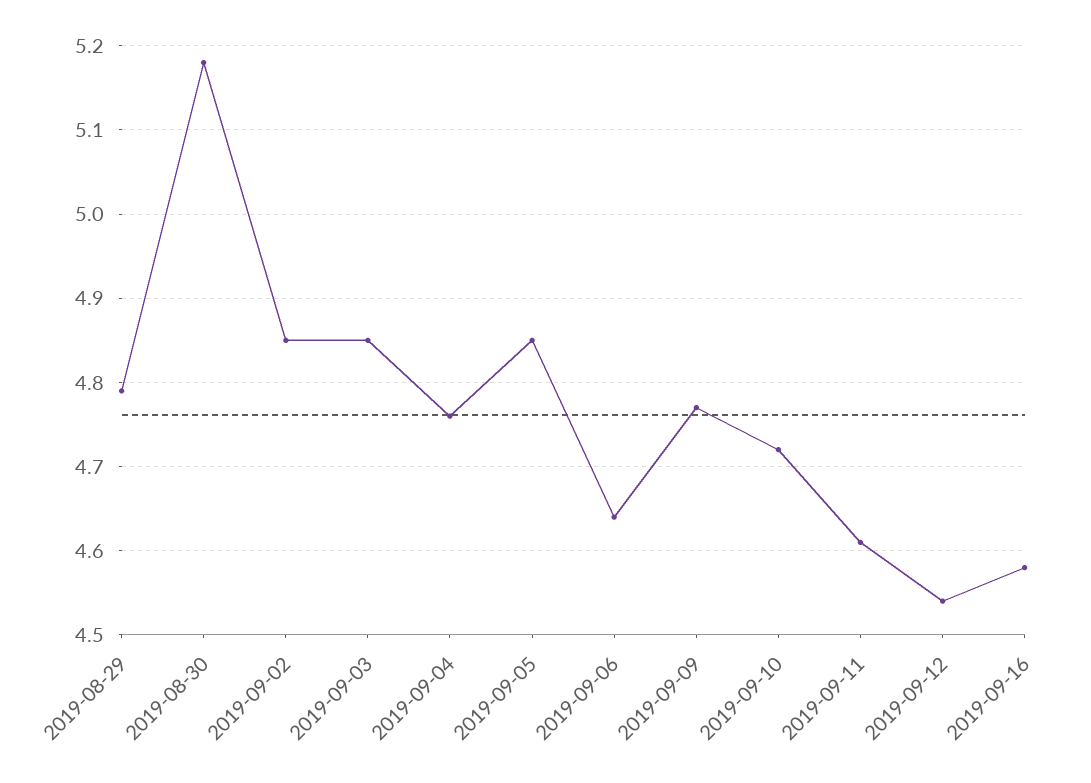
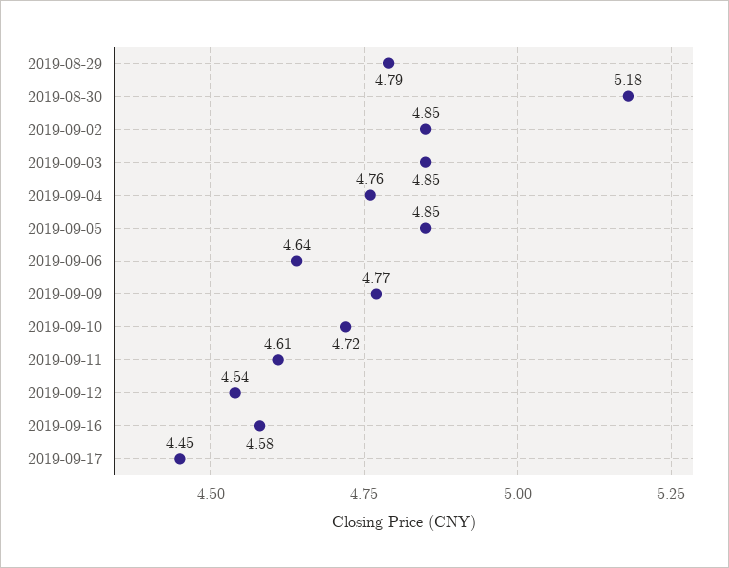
2019-09-17: none -> 4.45

